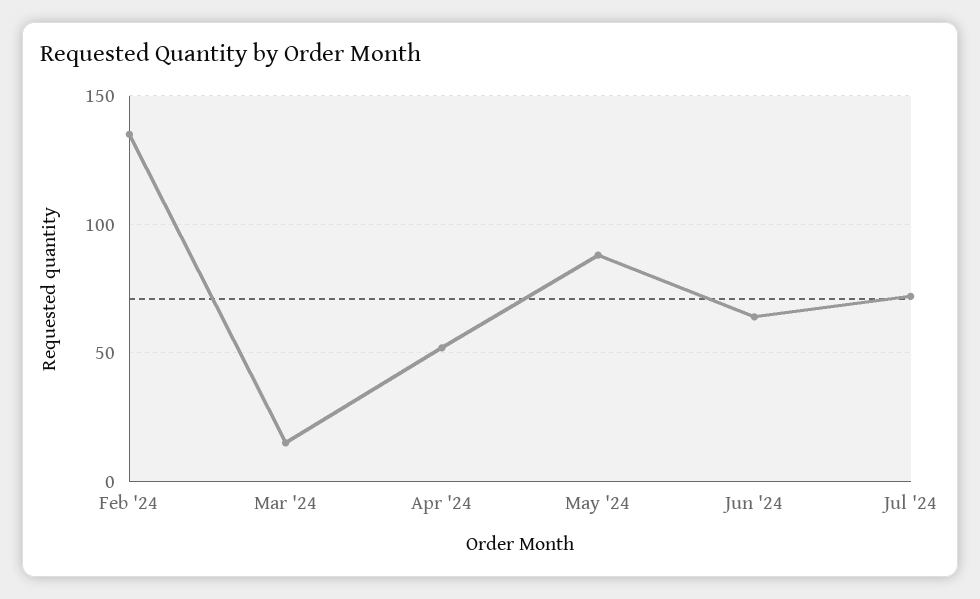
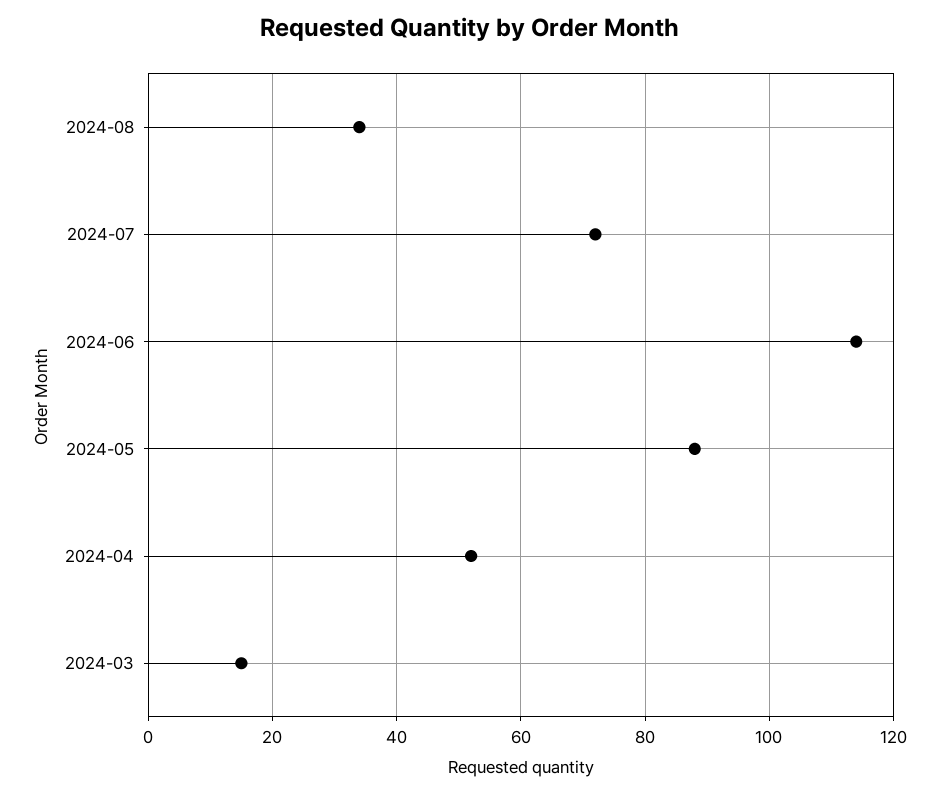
Feb '24: 135 -> none
Jun '24: 65 -> 115
2024-08: none -> 35

